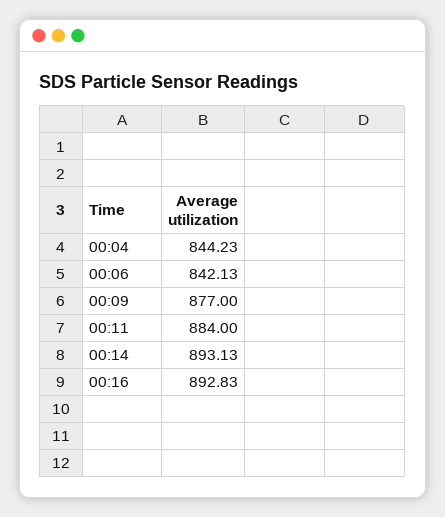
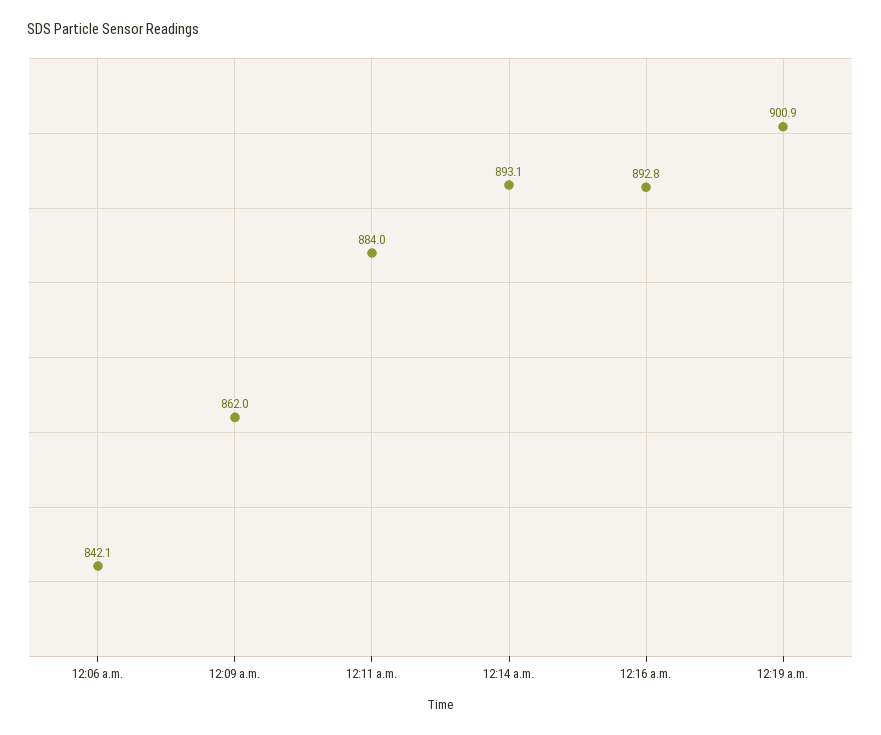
00:04: 844.23 -> none
00:09: 877 -> 862
12:19 a.m.: none -> 900.9

